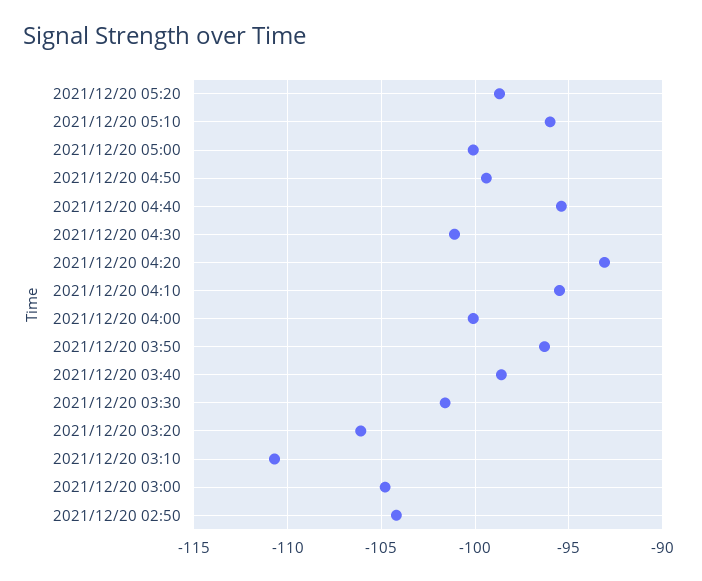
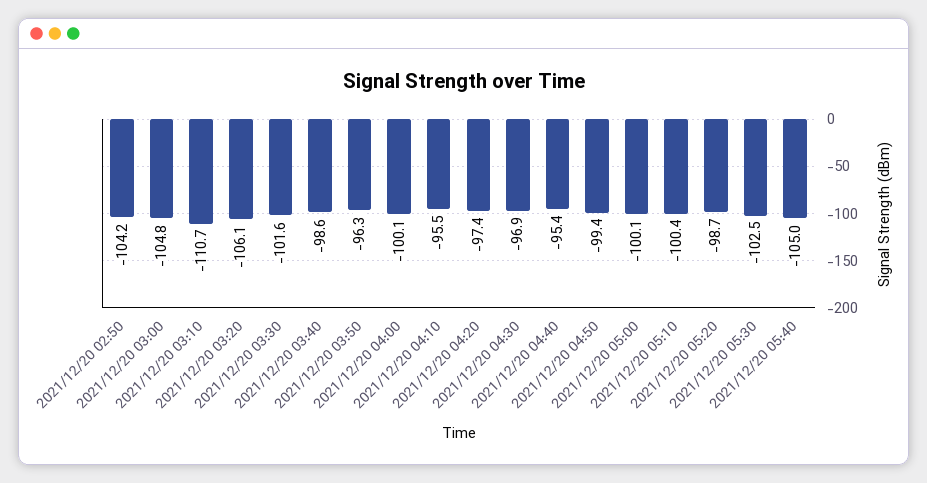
2021/12/20 05:10: -96 -> -100.4
2021/12/20 04:30: -101 -> -96.9
2021/12/20 04:20: -93 -> -97.4
2021/12/20 05:30: none -> -102.5
2021/12/20 05:40: none -> -105

